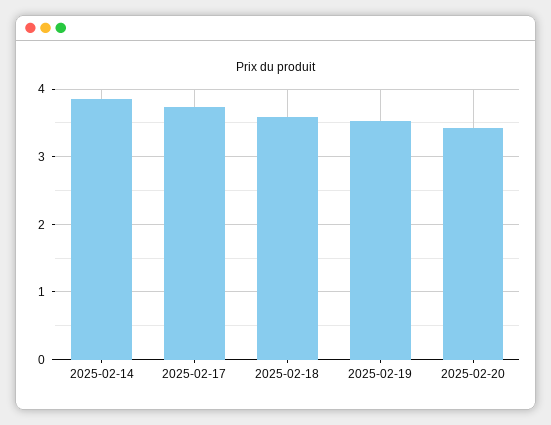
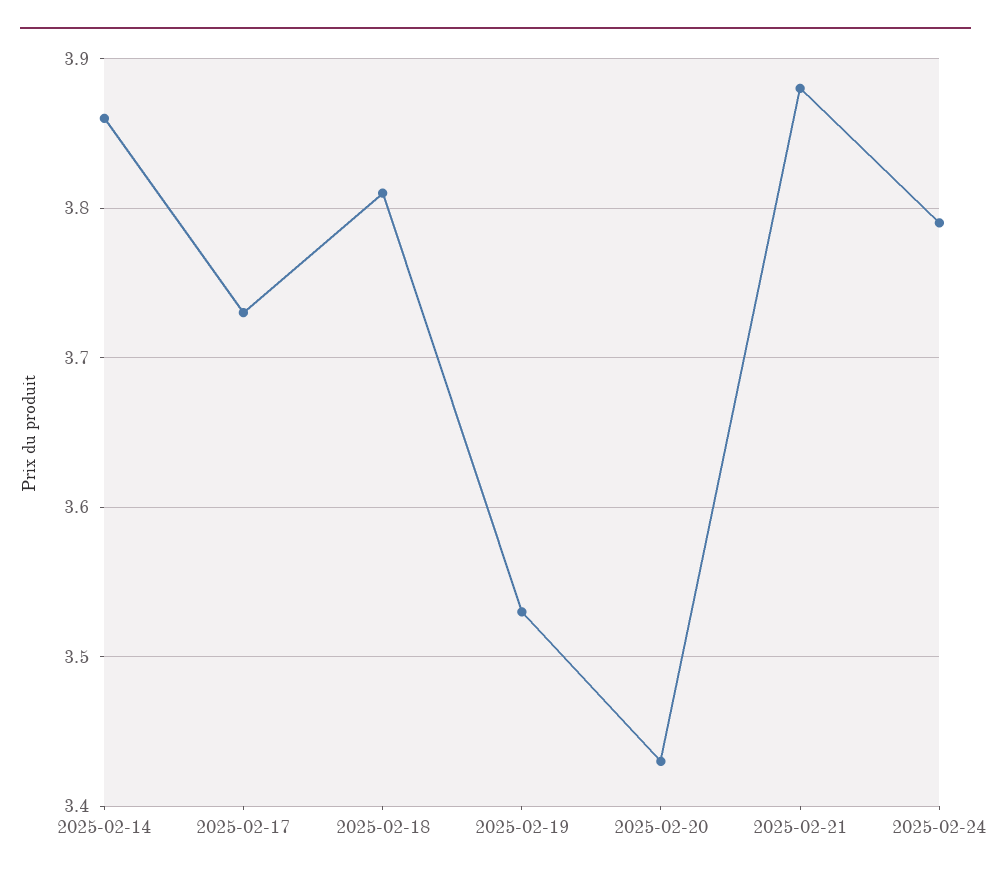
2025-02-18: 3.6 -> 3.81
2025-02-21: none -> 3.88
2025-02-24: none -> 3.79

